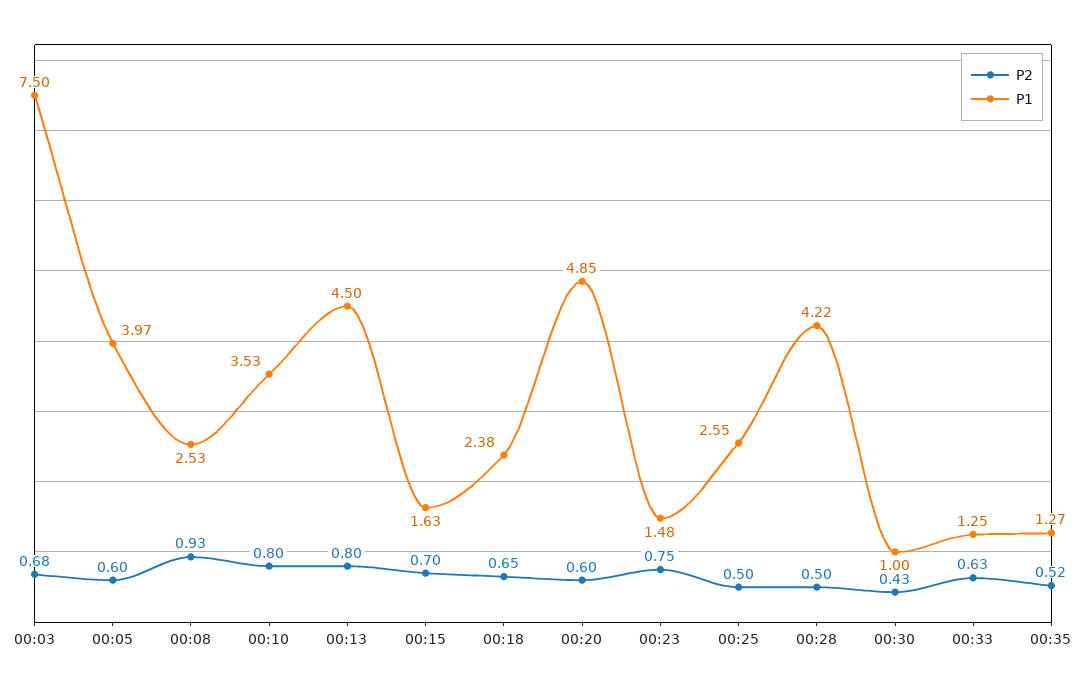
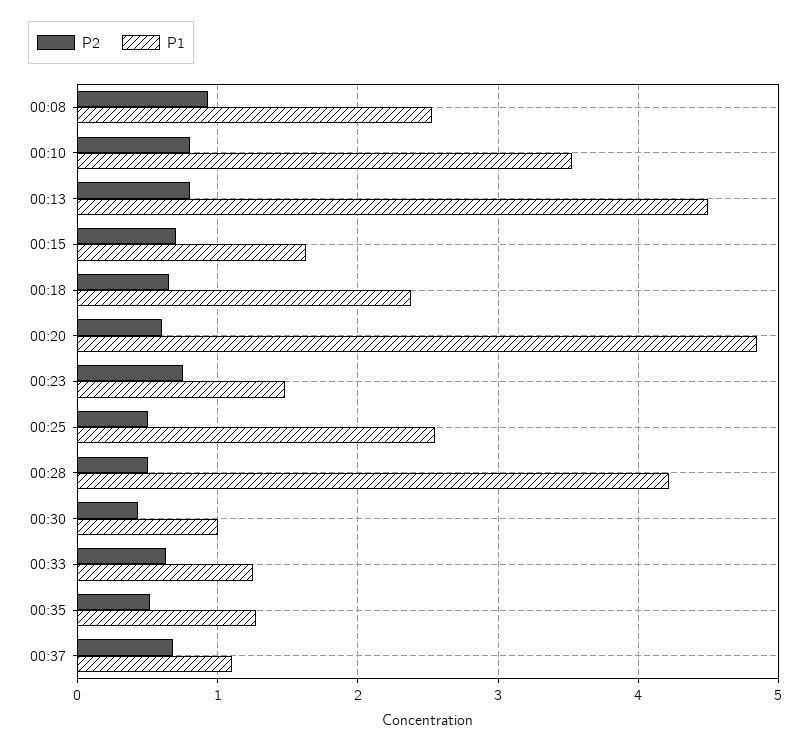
P2, 00:03: 0.68 -> none
P1, 00:03: 7.5 -> none
P2, 00:05: 0.6 -> none
P1, 00:05: 3.97 -> none
P2, 00:37: none -> 0.7
P1, 00:37: none -> 1.1

